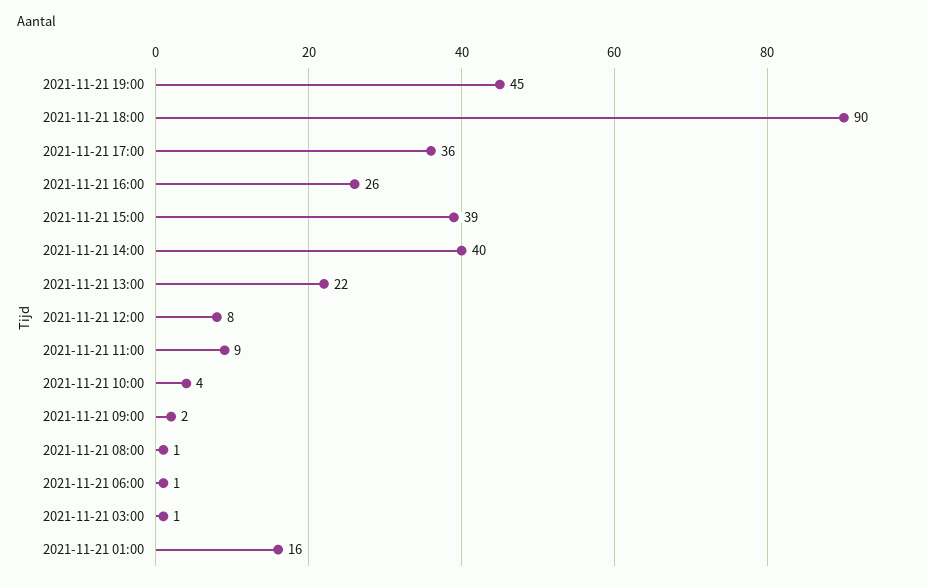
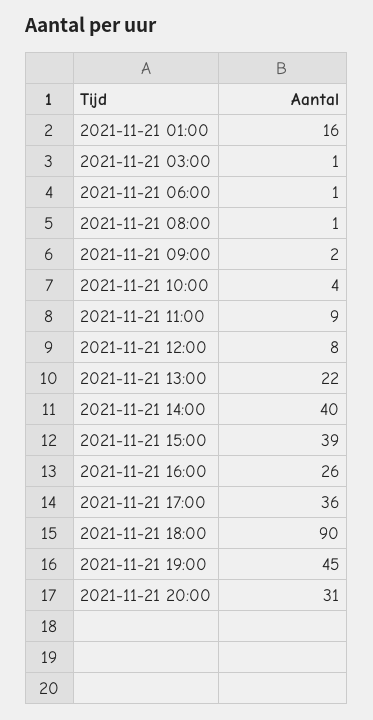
2021-11-21 20:00: none -> 31

